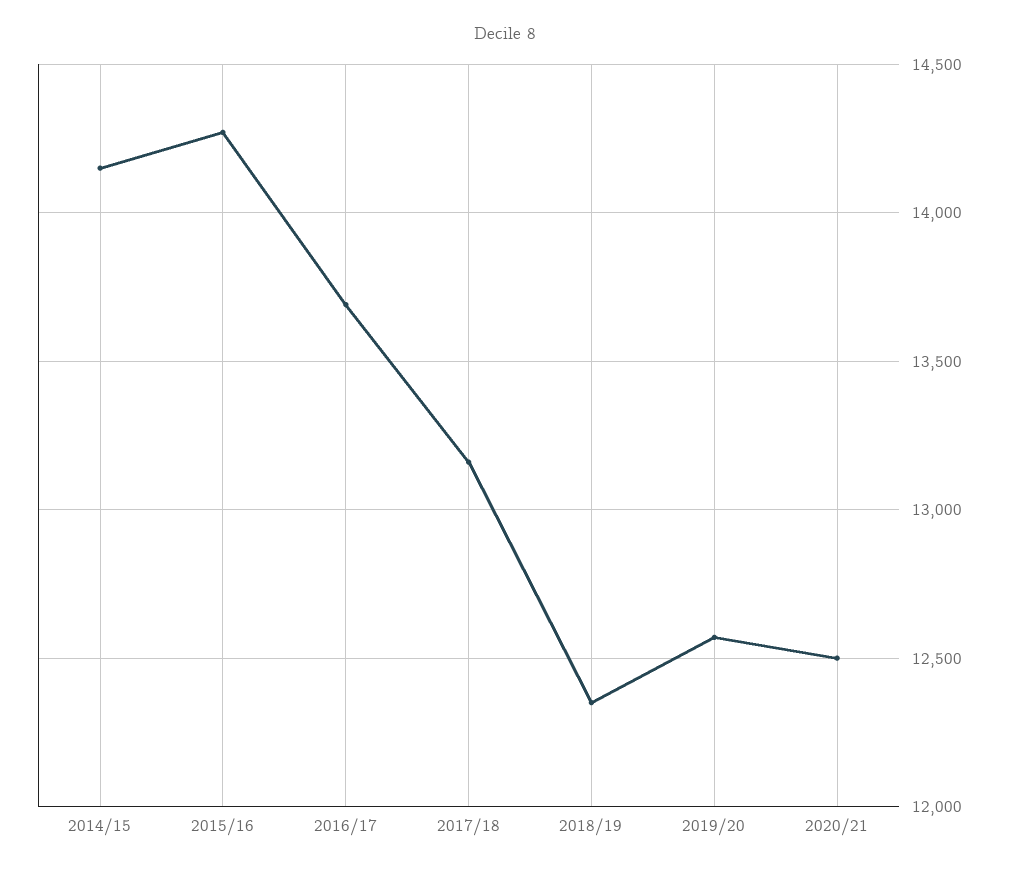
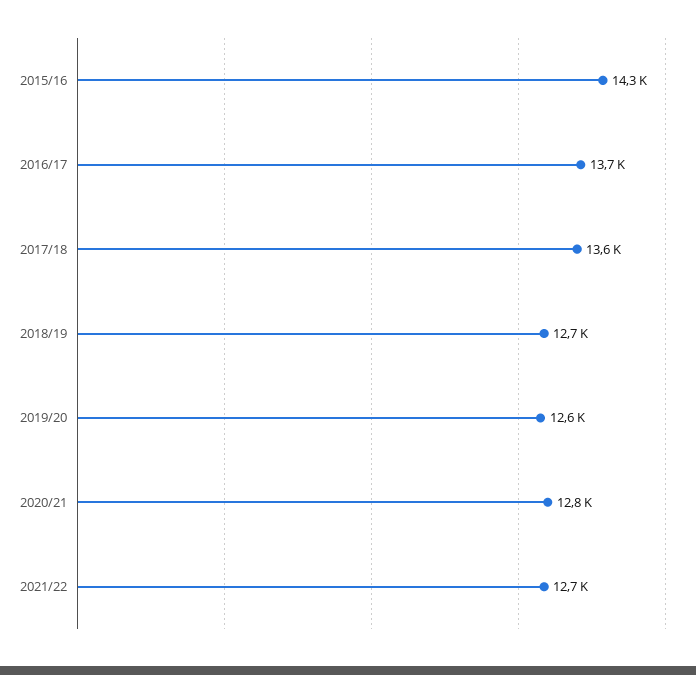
2014/15: 14150 -> none
2017/18: 13150 -> 13600
2018/19: 12350 -> 12700
2020/21: 12500 -> 12800
2021/22: none -> 12700

